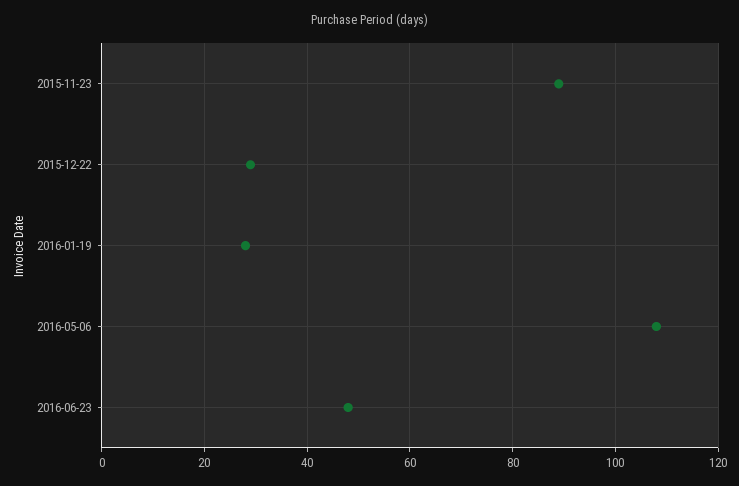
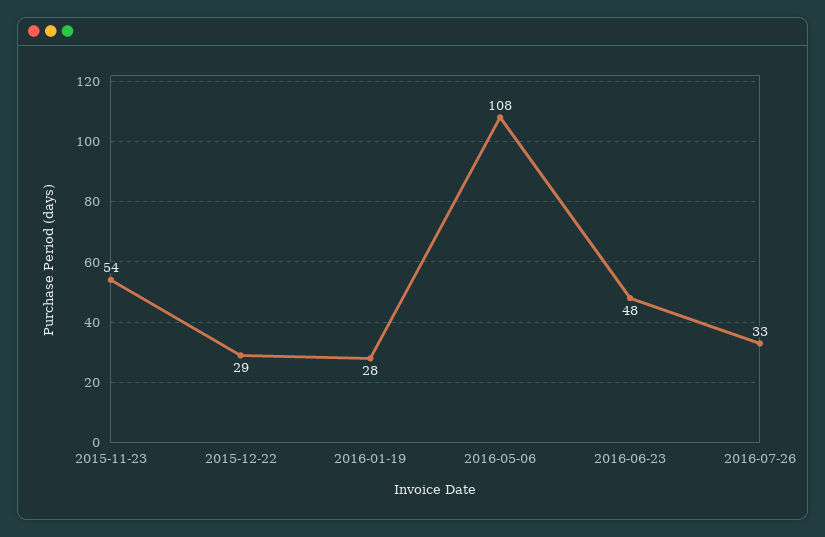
2015-11-23: 90 -> 54
2016-07-26: none -> 33

